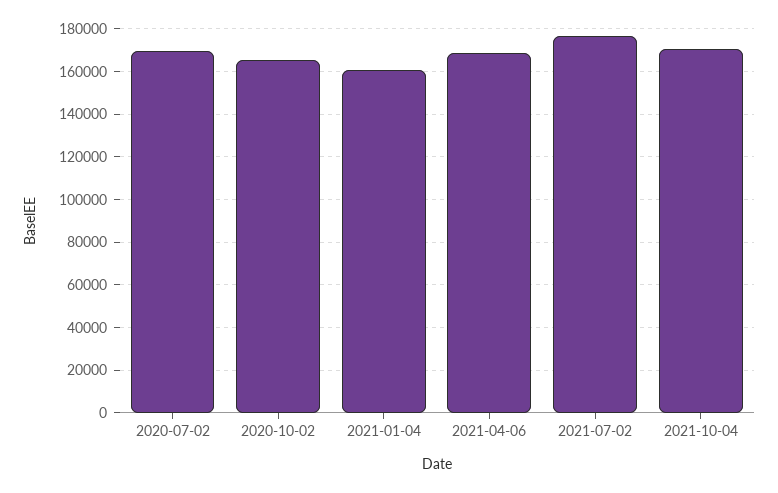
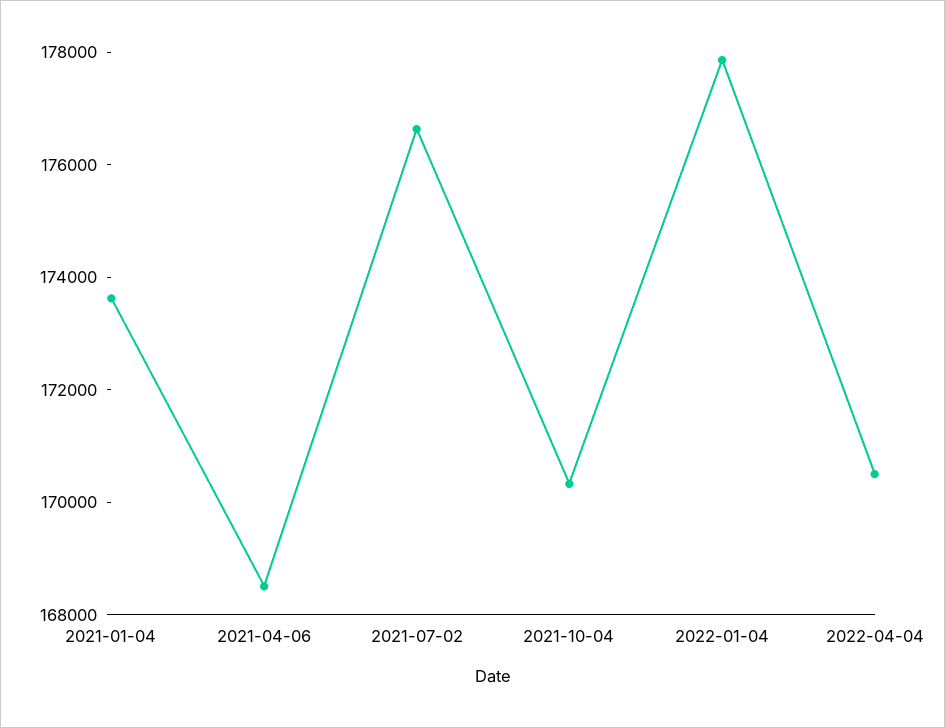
2020-07-02: 170000 -> none
2020-10-02: 165000 -> none
2021-01-04: 160000 -> 173500
2022-01-04: none -> 178000
2022-04-04: none -> 170500

